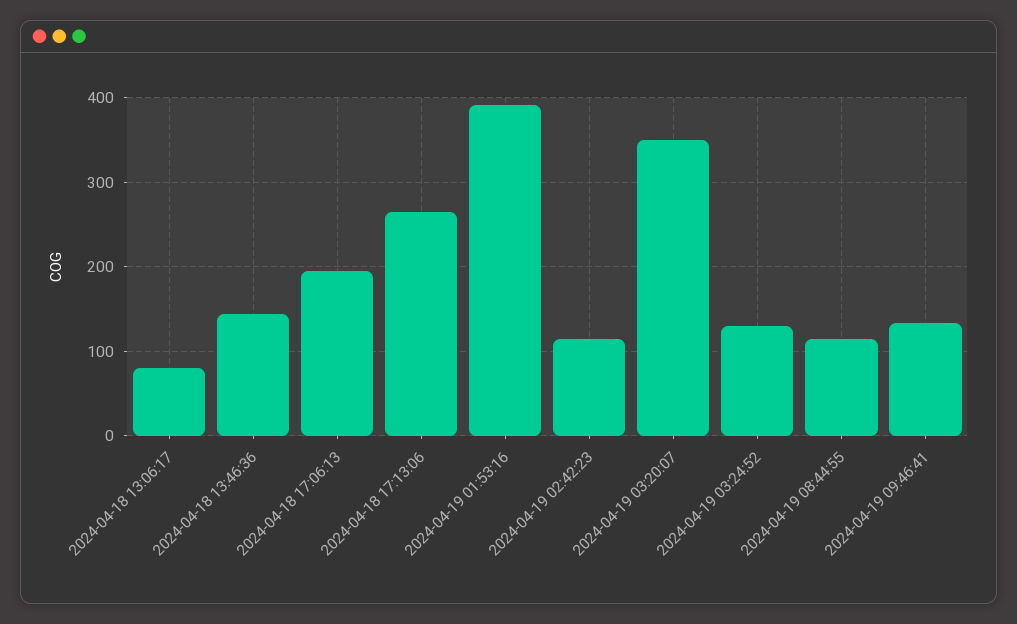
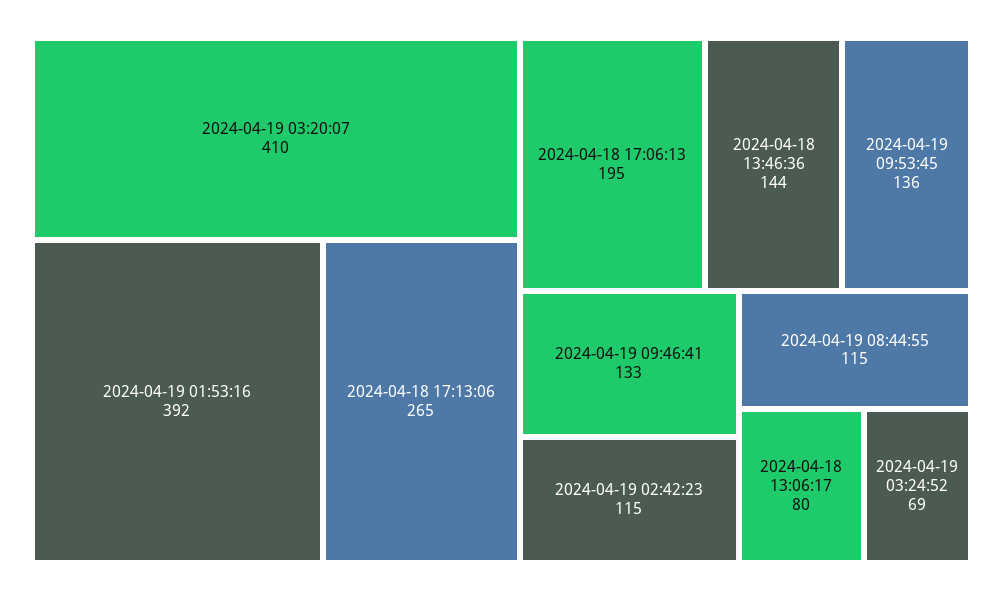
2024-04-19 03:20:07: 350 -> 410
2024-04-19 03:24:52: 130 -> 69
2024-04-19 09:53:45: none -> 136

